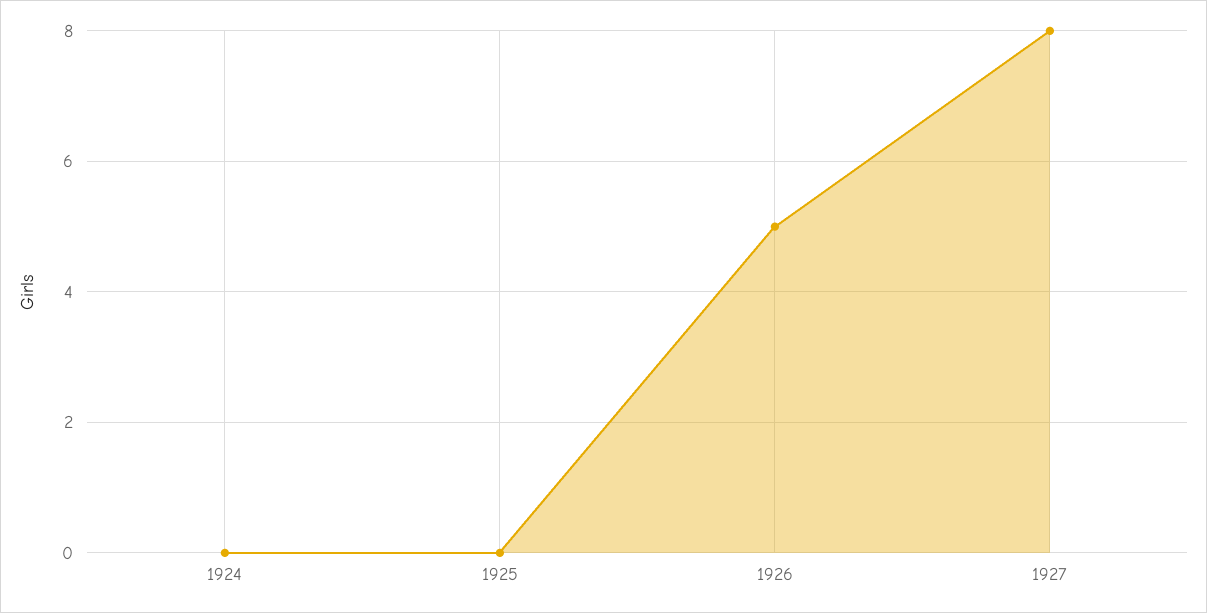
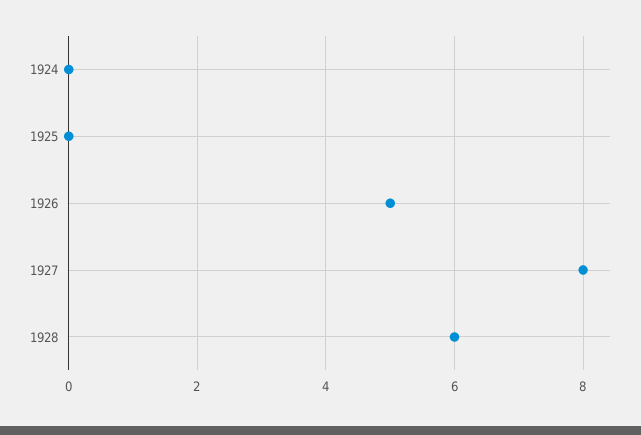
1928: none -> 6

